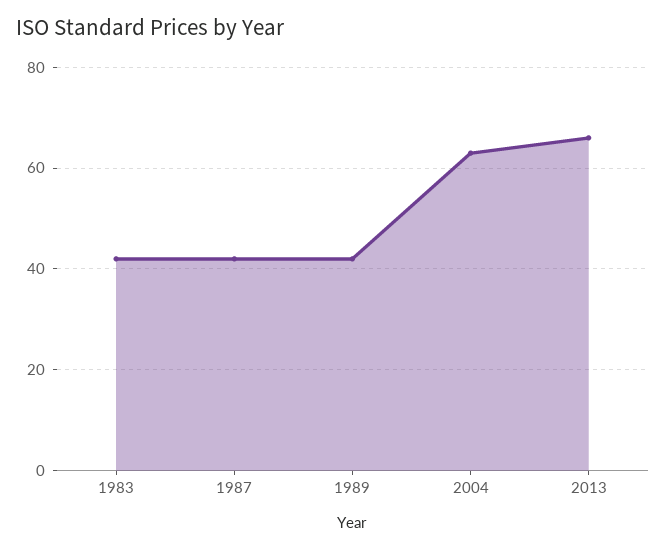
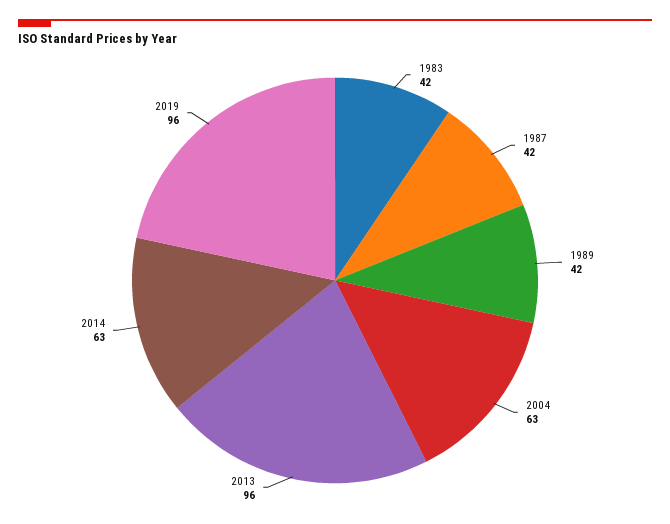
2013: 65 -> 96
2014: none -> 63
2019: none -> 96

